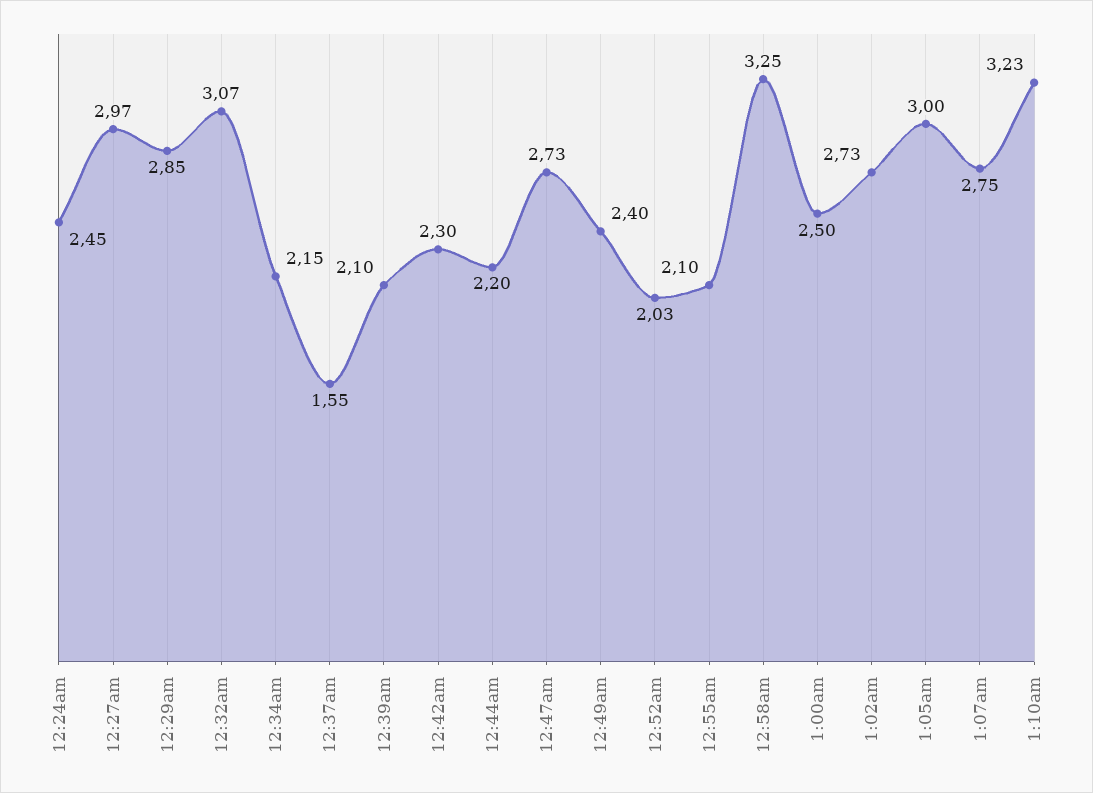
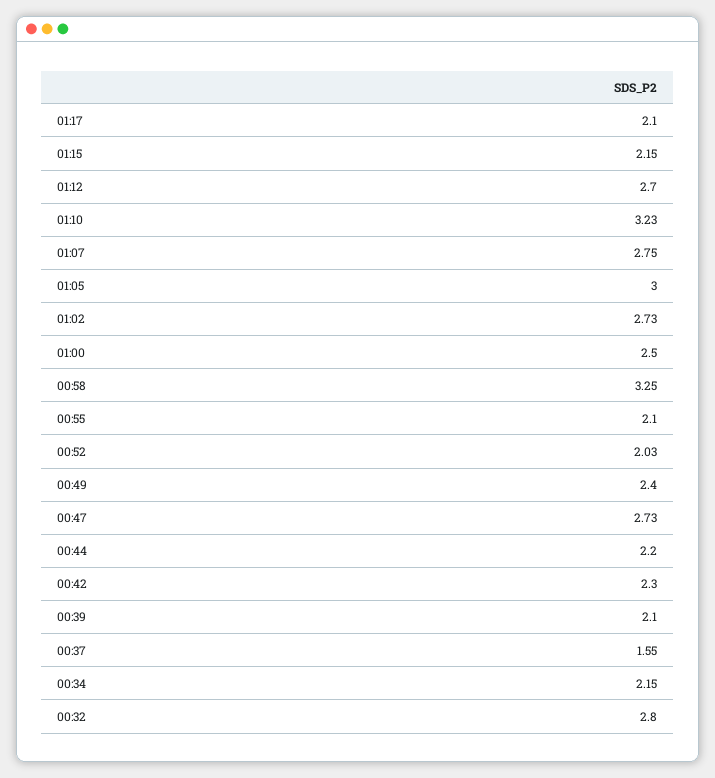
12:24am: 2.45 -> none
12:27am: 2.97 -> none
12:29am: 2.85 -> none
12:32am: 3.07 -> 2.8
01:17: none -> 2.1
01:15: none -> 2.15
01:12: none -> 2.7

